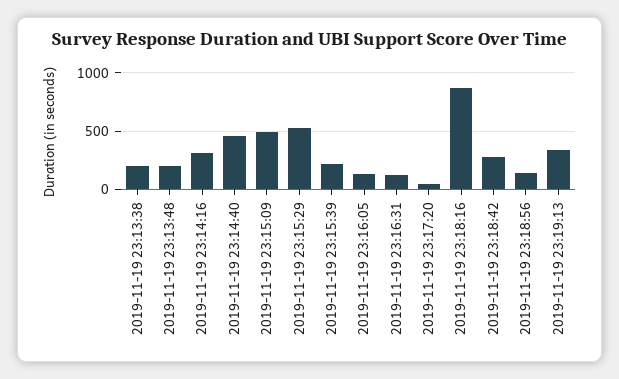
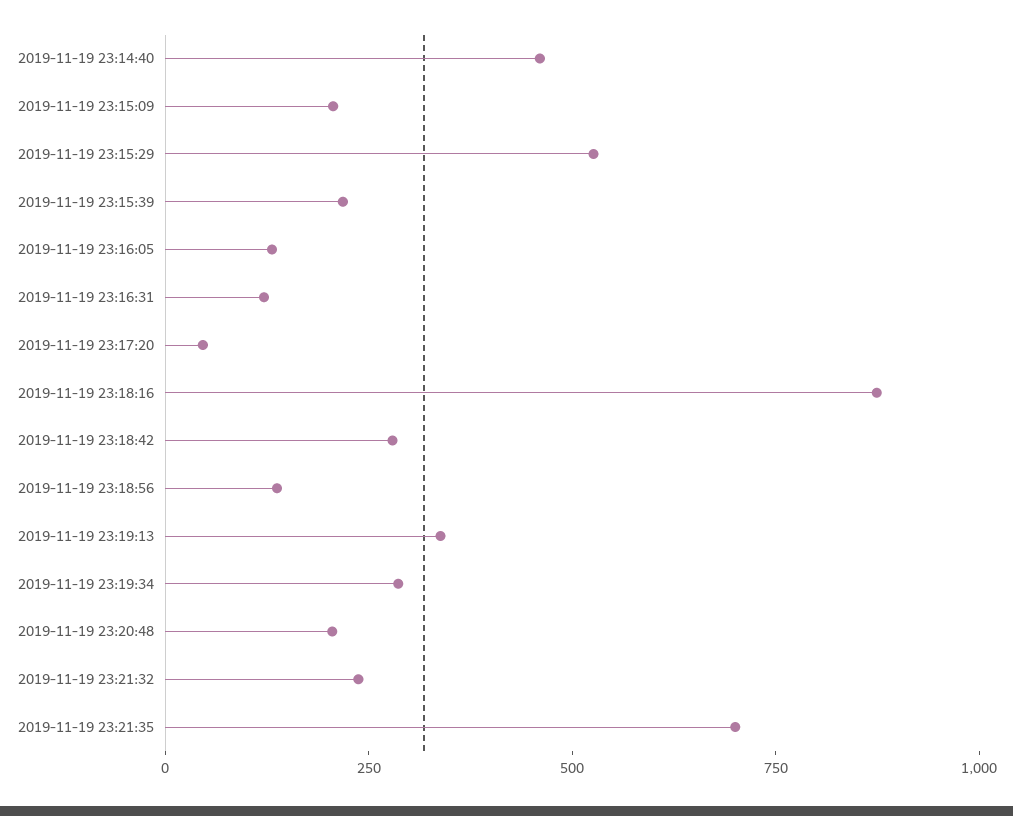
2019-11-19 23:13:38: 200 -> none
2019-11-19 23:13:48: 200 -> none
2019-11-19 23:14:16: 300 -> none
2019-11-19 23:15:09: 500 -> 200
2019-11-19 23:19:34: none -> 300
2019-11-19 23:20:48: none -> 200
2019-11-19 23:21:32: none -> 250
2019-11-19 23:21:35: none -> 700

